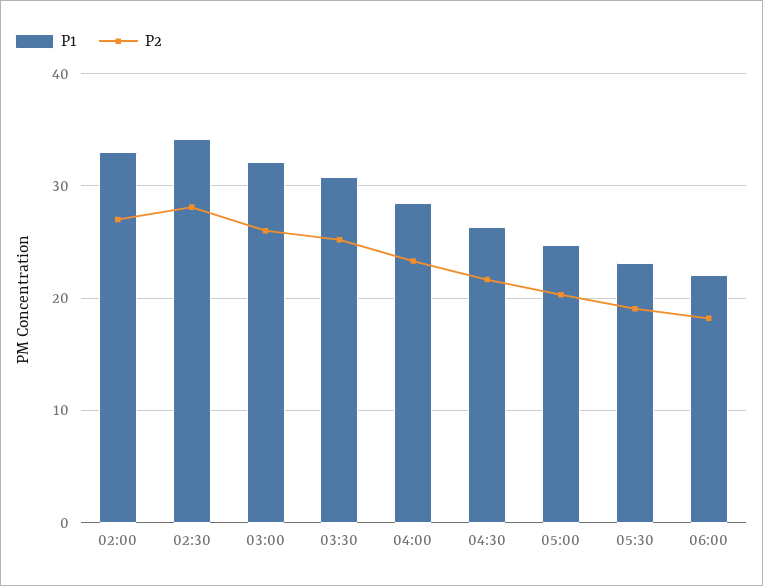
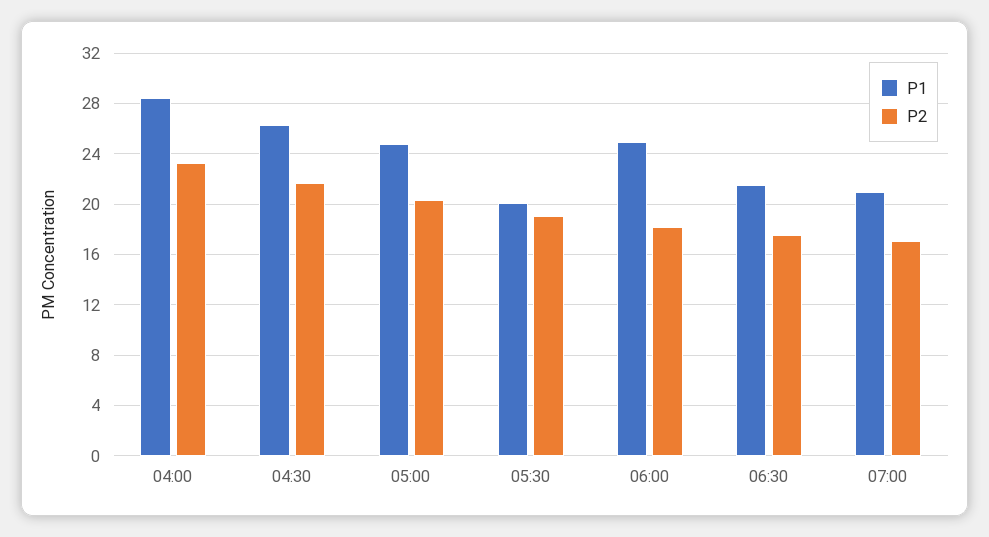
P1, 02:00: 33 -> none
P2, 02:00: 27 -> none
P1, 02:30: 34 -> none
P2, 02:30: 28 -> none
P1, 03:00: 32 -> none
P2, 03:00: 26 -> none
P1, 03:30: 31 -> none
P2, 03:30: 25 -> none
P1, 05:30: 23 -> 20
P1, 06:00: 22 -> 25
P1, 06:30: none -> 21.5
P2, 06:30: none -> 17.5
P1, 07:00: none -> 21
P2, 07:00: none -> 17

